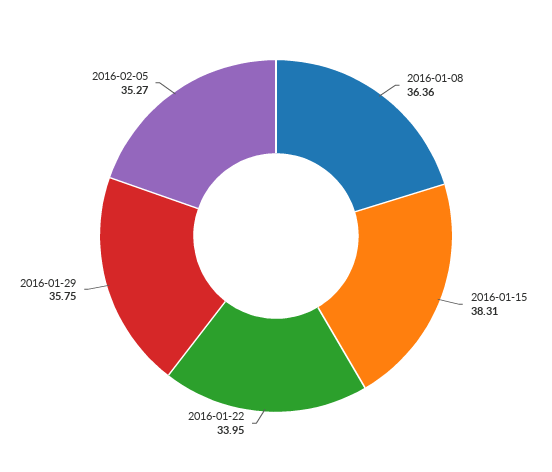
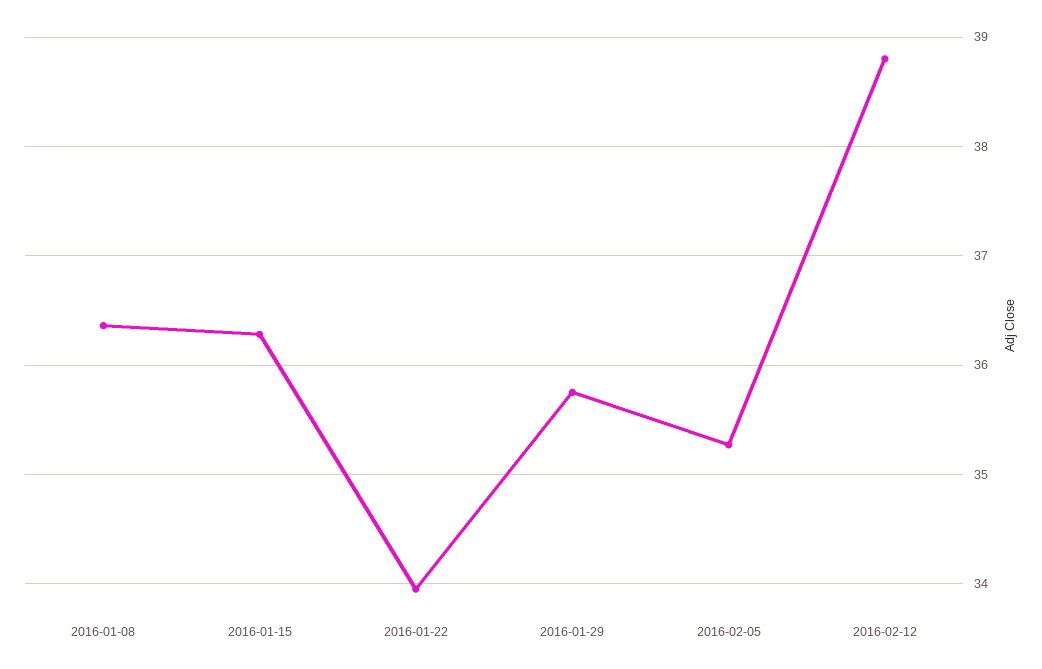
2016-01-15: 38.31 -> 36.3
2016-02-12: none -> 38.8

